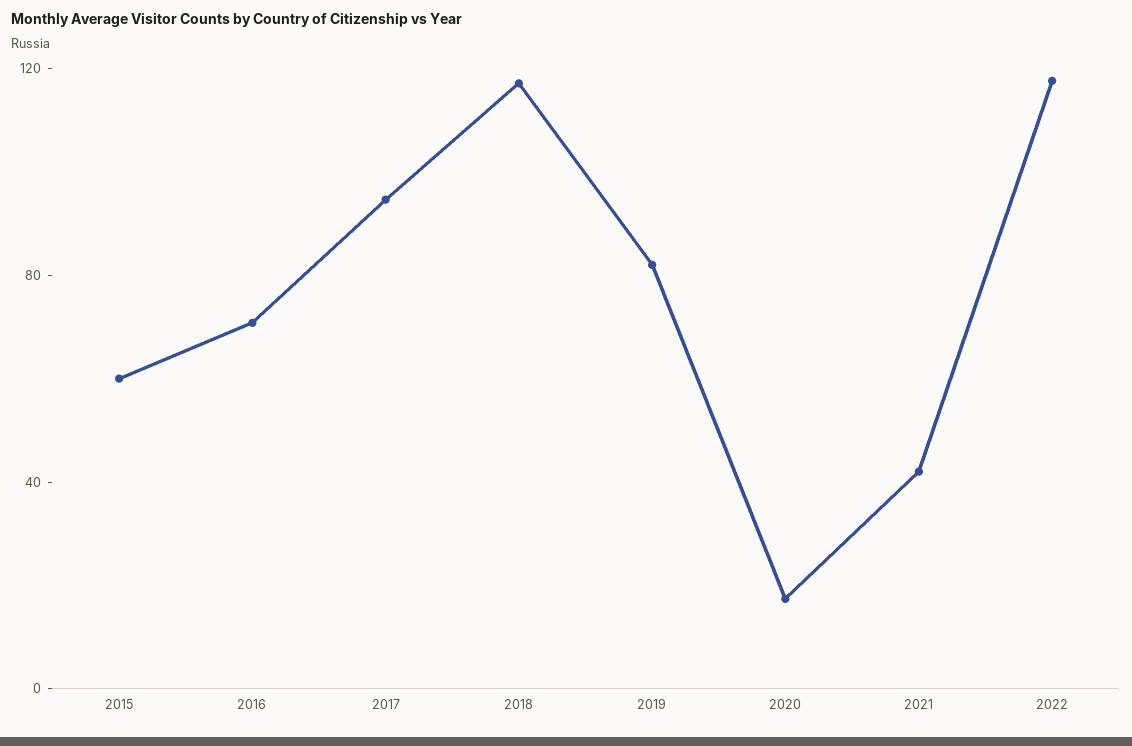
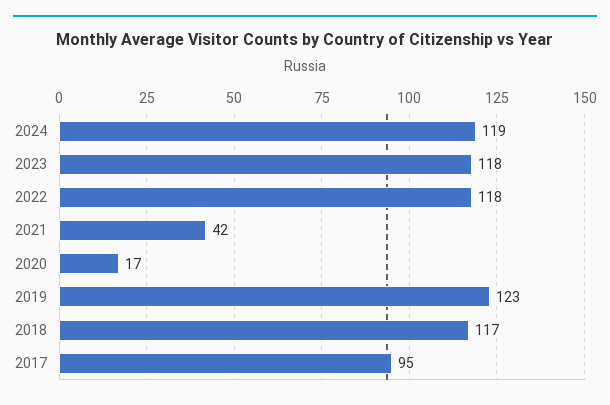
2015: 60 -> none
2016: 70 -> none
2019: 80 -> 123
2024: none -> 119
2023: none -> 118

